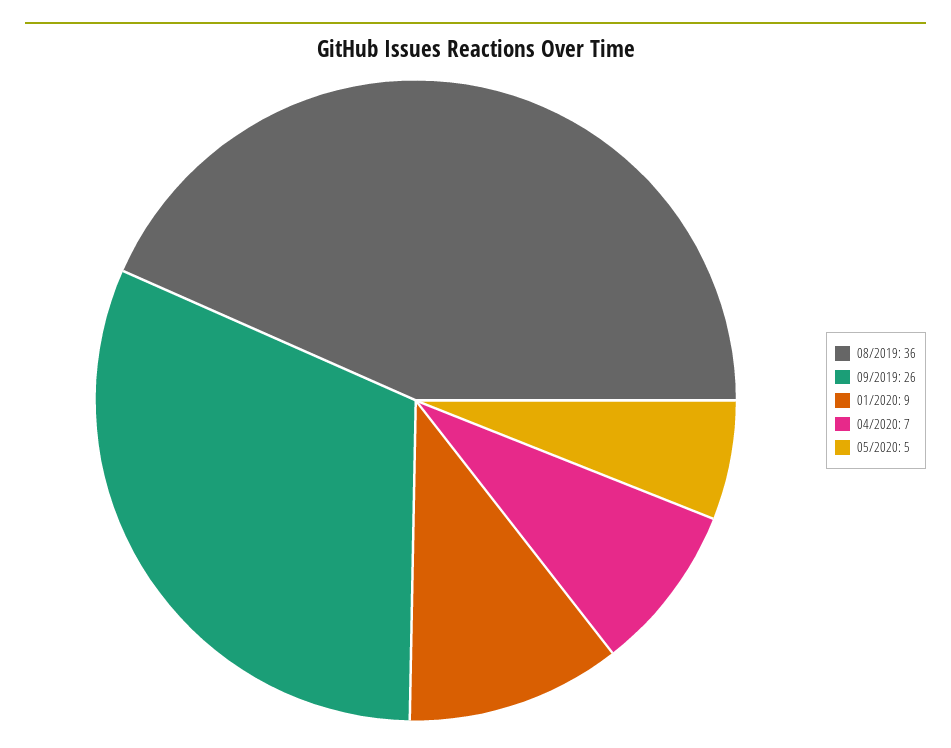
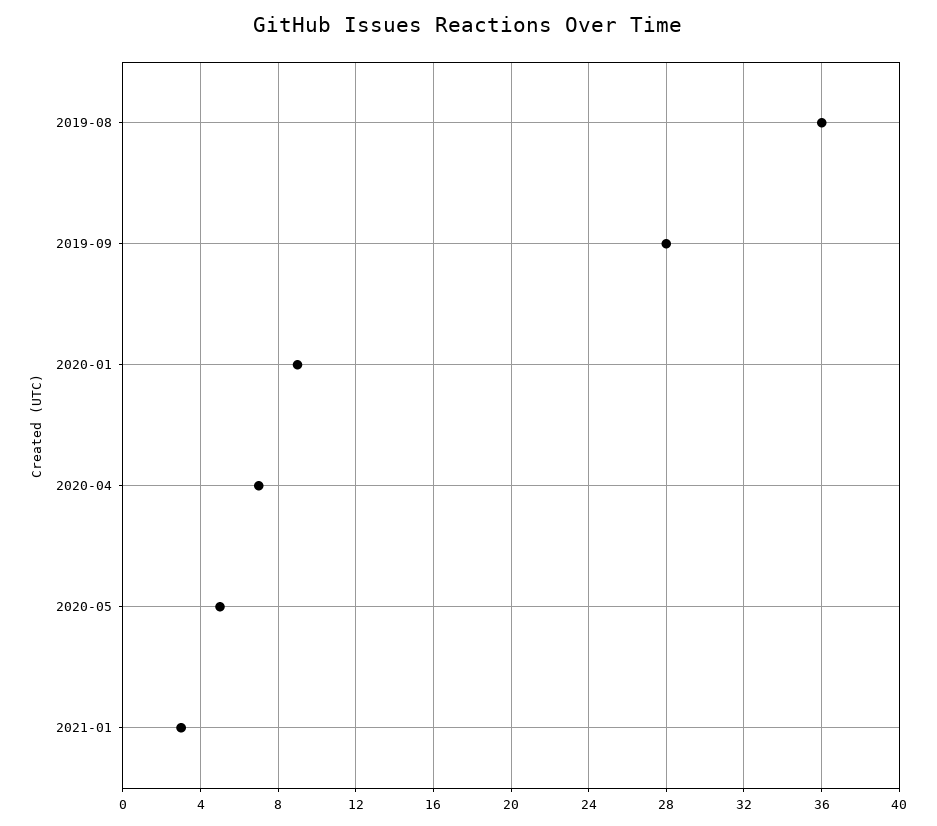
09/2019: 26 -> 28
2021-01: none -> 3

